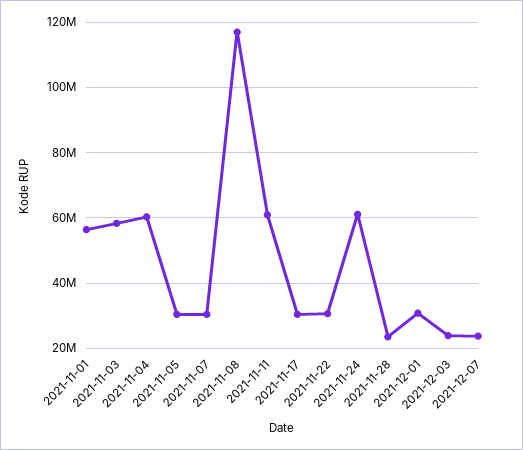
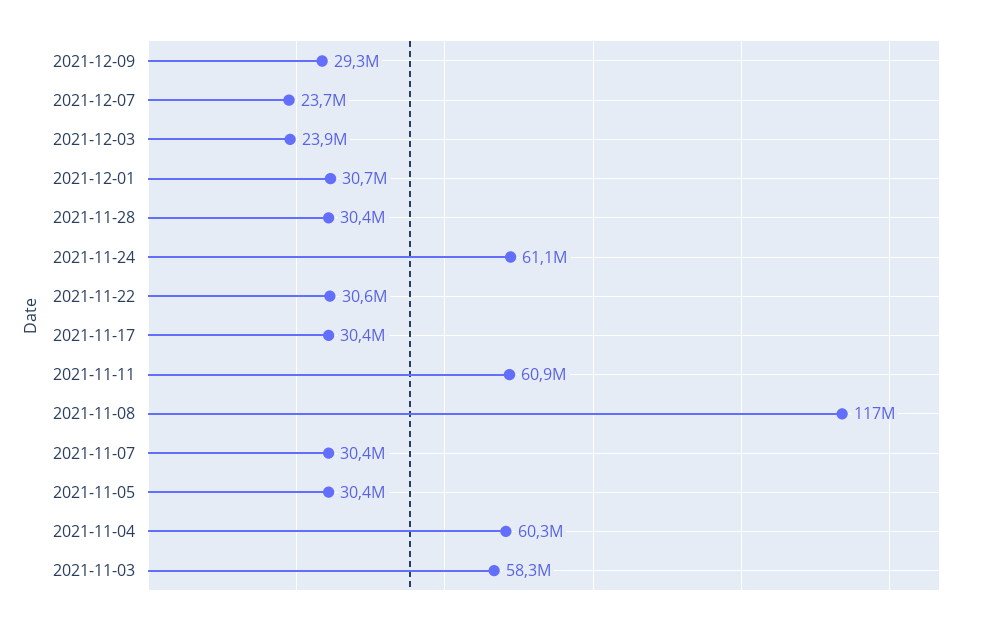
2021-11-01: 56000000 -> none
2021-11-28: 24000000 -> 30400000
2021-12-09: none -> 29300000

